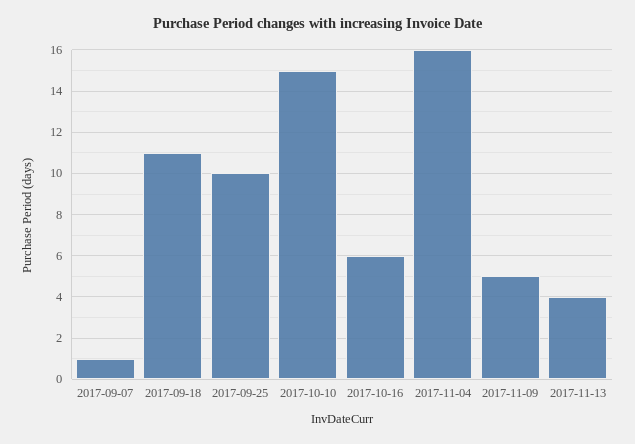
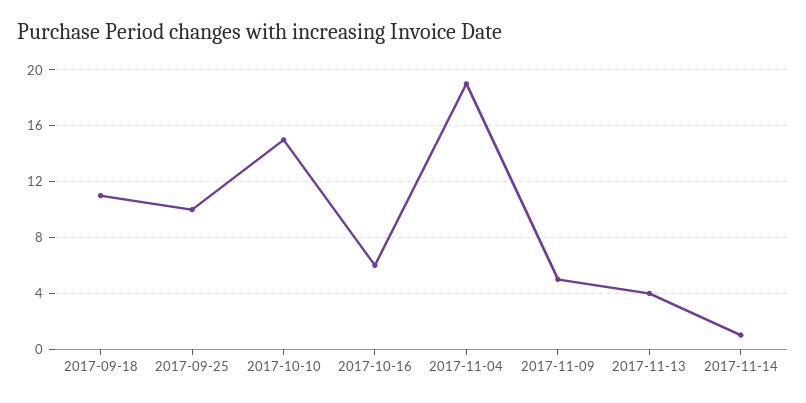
2017-09-07: 1 -> none
2017-11-04: 16 -> 19
2017-11-14: none -> 1

